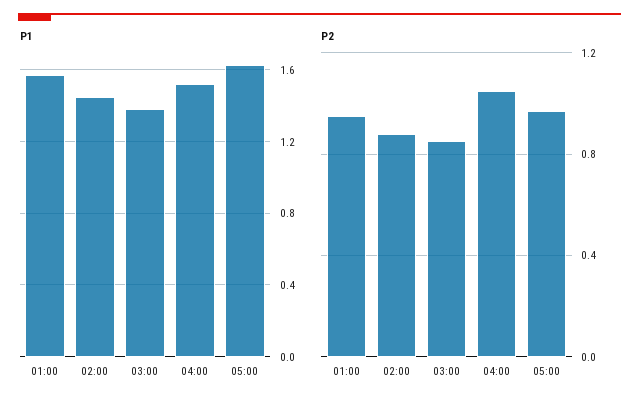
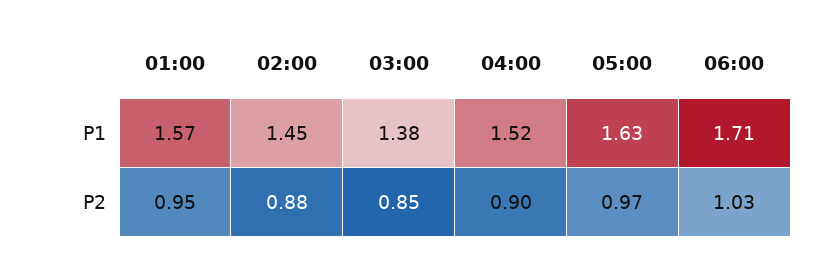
P2, 04:00: 1.05 -> 0.9
P1, 06:00: none -> 1.71
P2, 06:00: none -> 1.03

